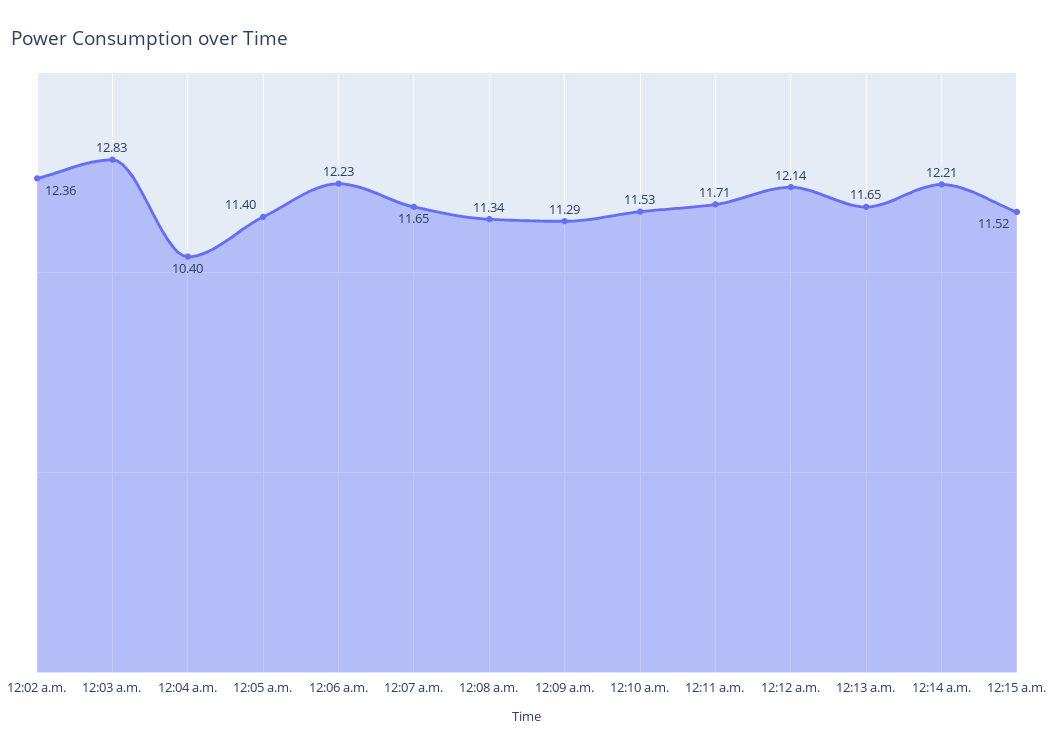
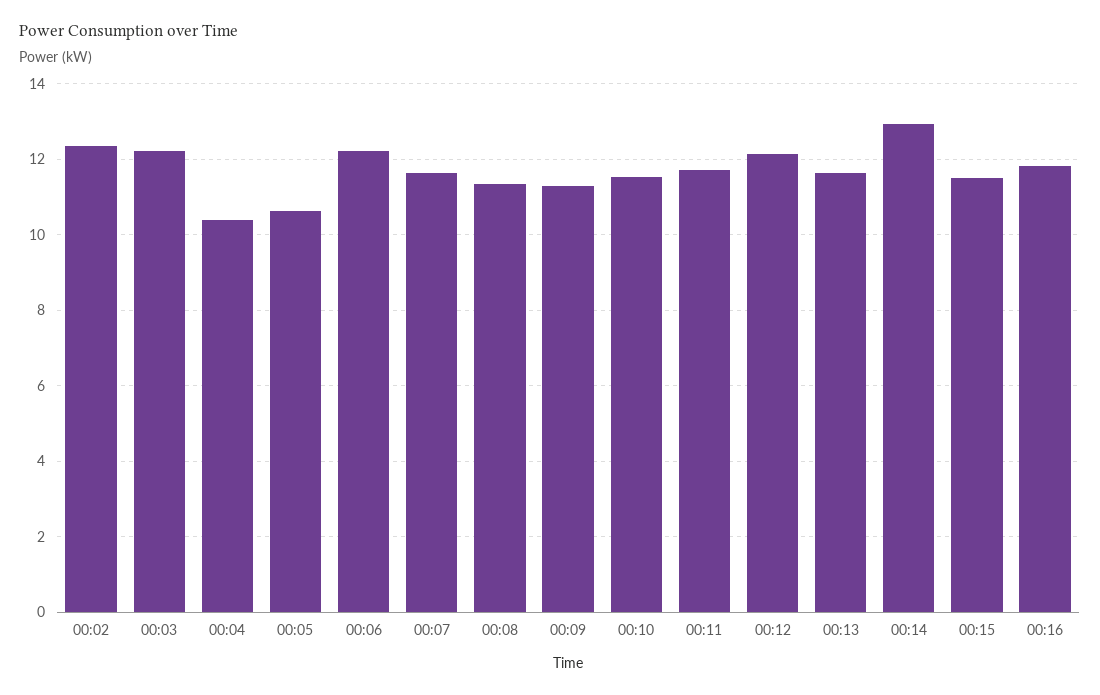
12:03 a.m.: 12.83 -> 12.2
12:05 a.m.: 11.4 -> 10.6
12:14 a.m.: 12.21 -> 13
00:16: none -> 11.8

